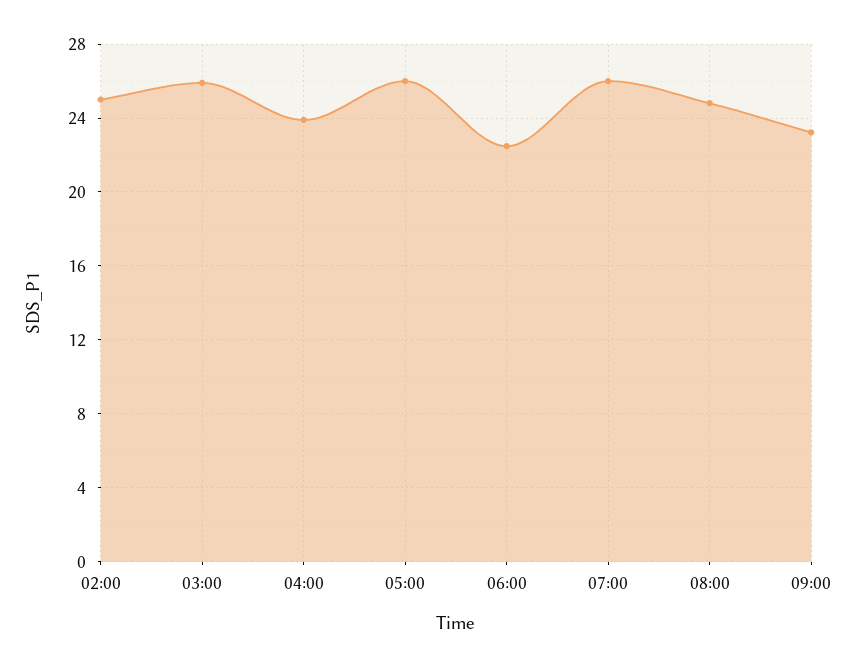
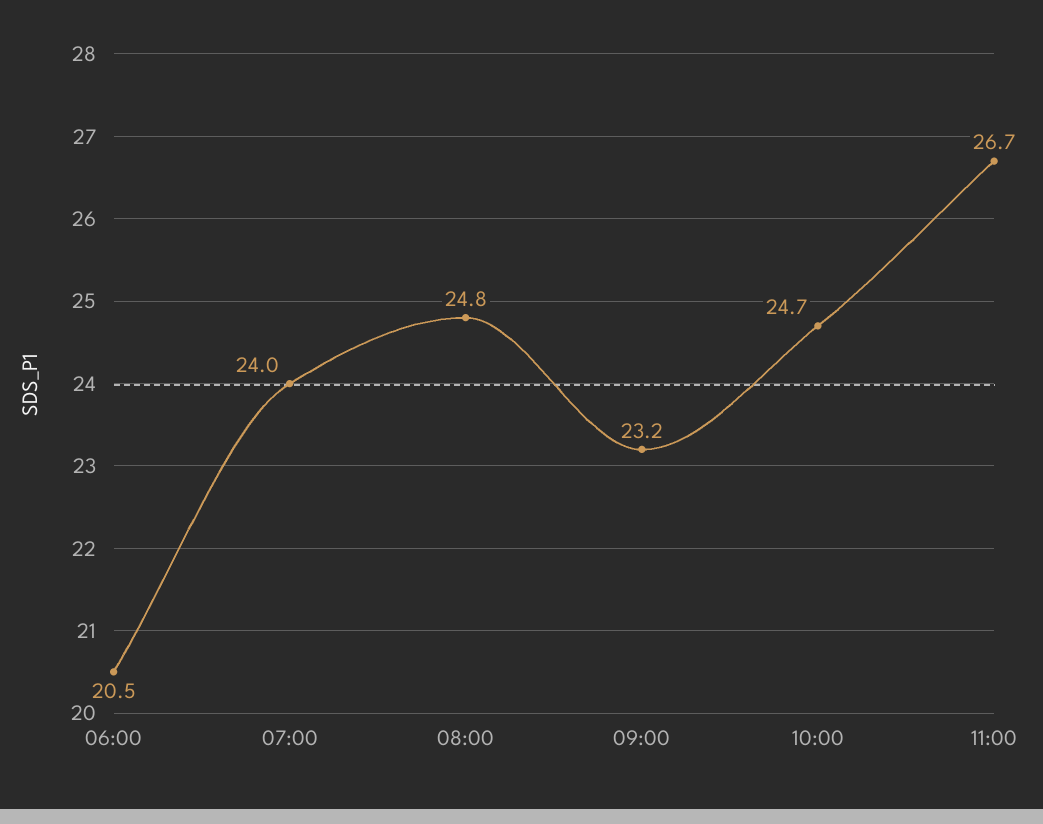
02:00: 25 -> none
03:00: 26 -> none
04:00: 24 -> none
05:00: 26 -> none
06:00: 22.5 -> 20.5
07:00: 26 -> 24
10:00: none -> 24.7
11:00: none -> 26.7

